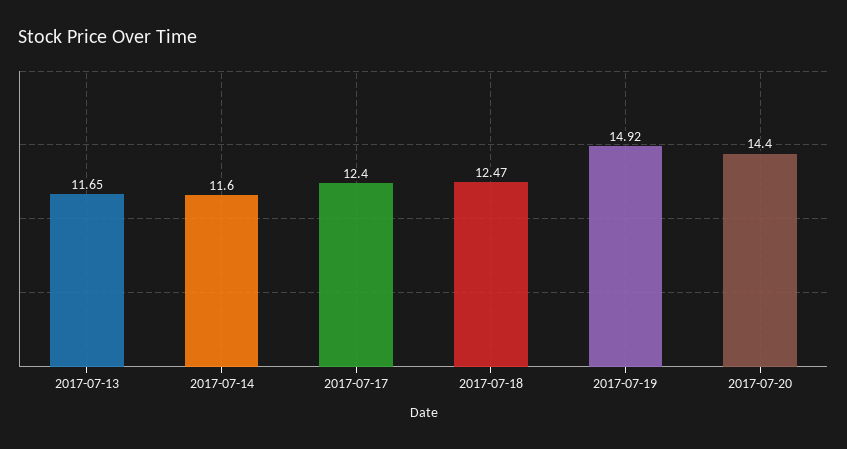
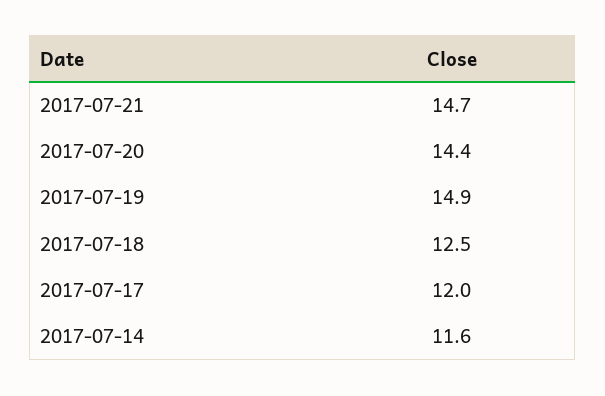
2017-07-13: 11.65 -> none
2017-07-17: 12.4 -> 12
2017-07-21: none -> 14.7

